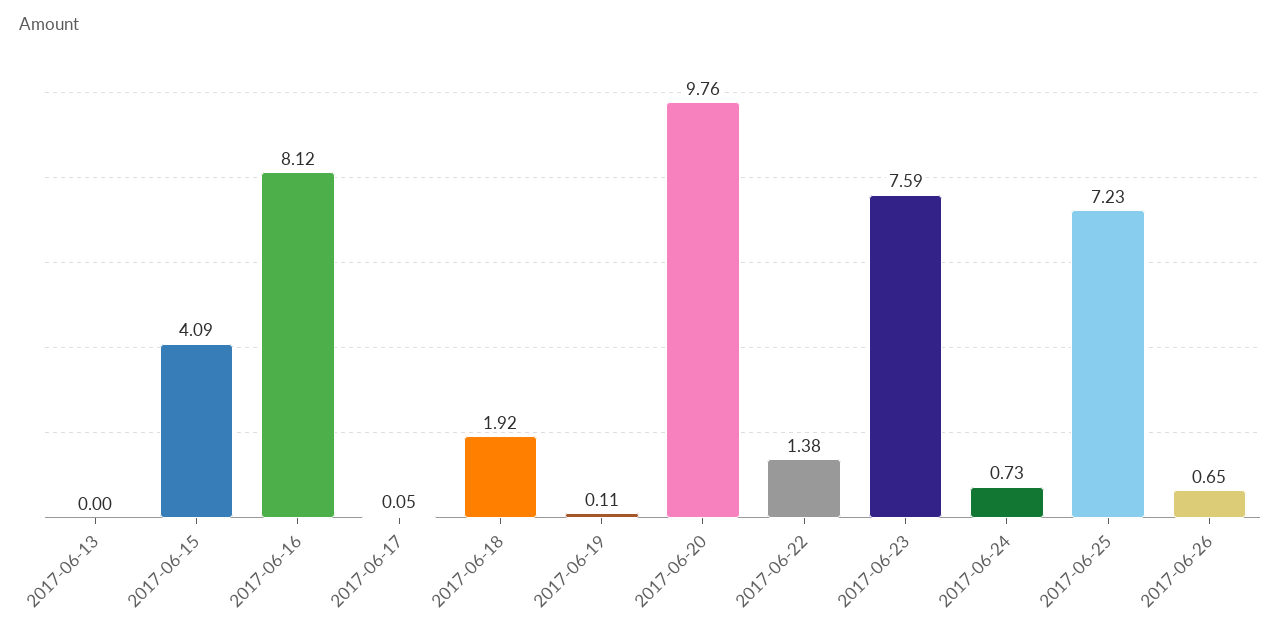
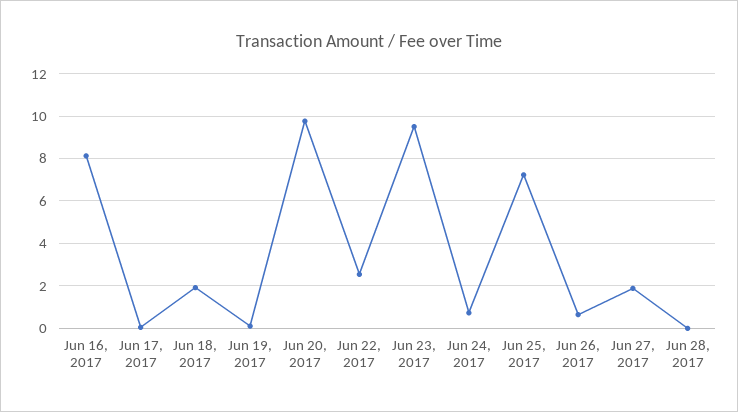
2017-06-13: 0 -> none
2017-06-15: 4.09 -> none
2017-06-22: 1.38 -> 2.5
2017-06-23: 7.59 -> 9.5
Jun 27, 2017: none -> 2
Jun 28, 2017: none -> 0

